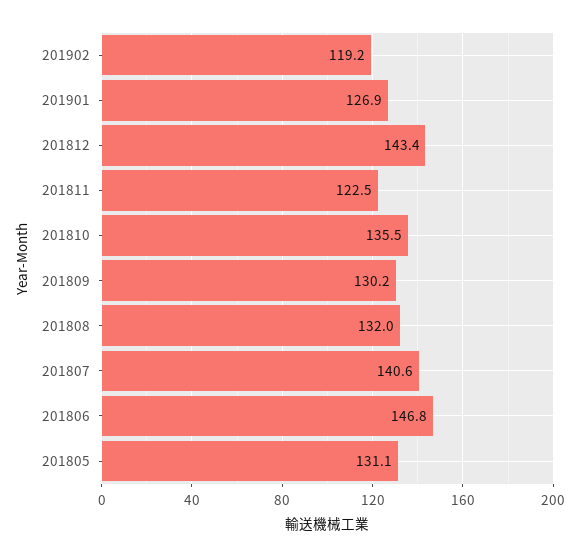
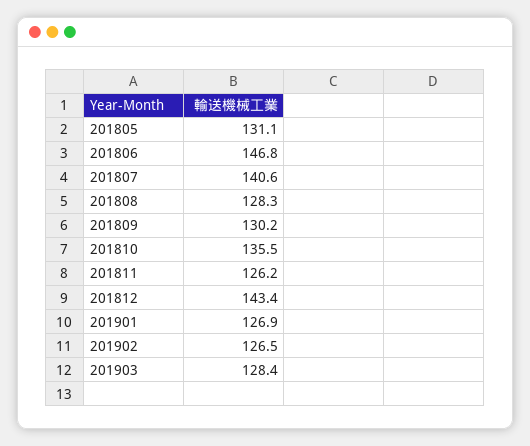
201902: 119.2 -> 126.5
201811: 122.5 -> 126.2
201808: 132 -> 128.3
201903: none -> 128.4

